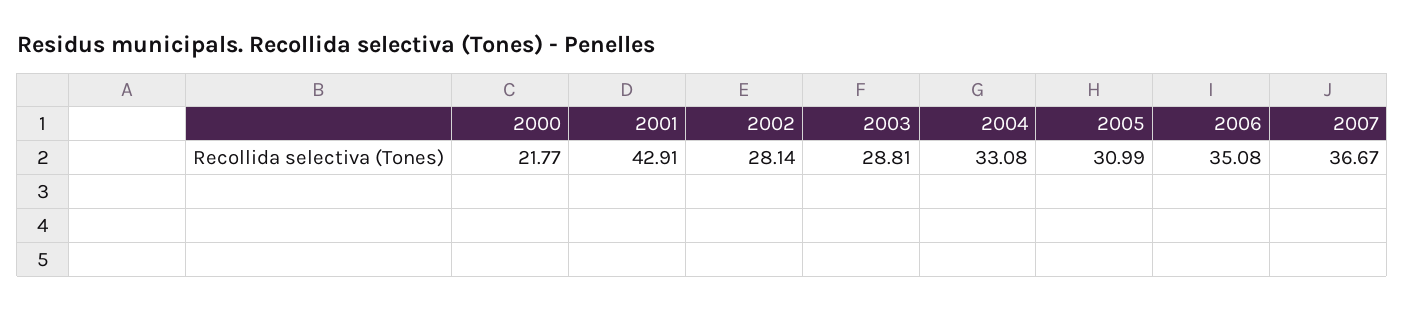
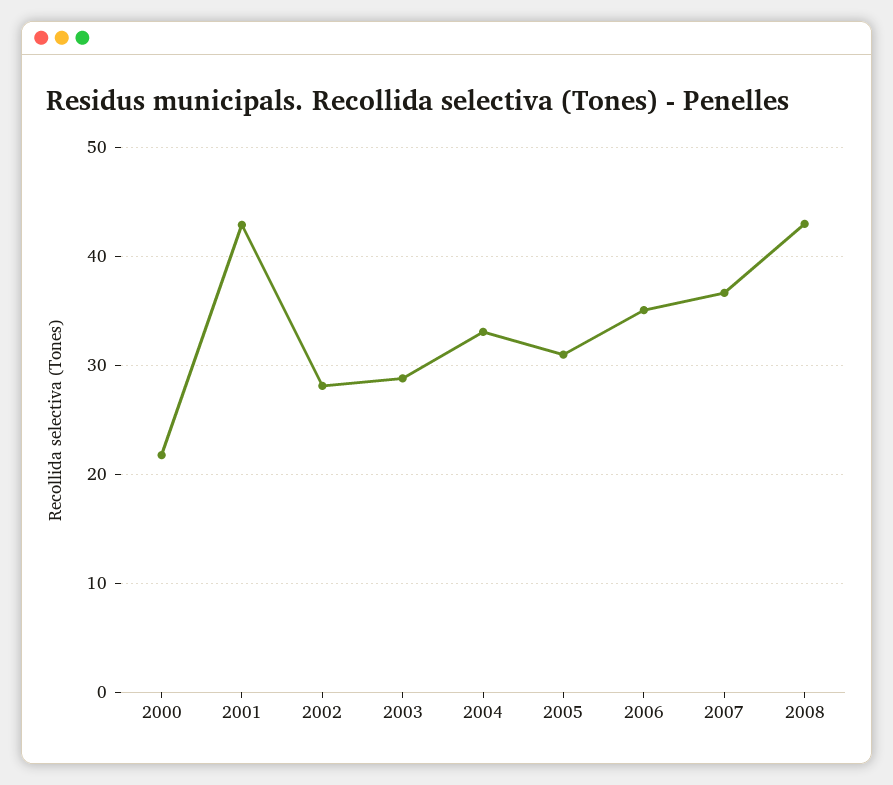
2008: none -> 43

